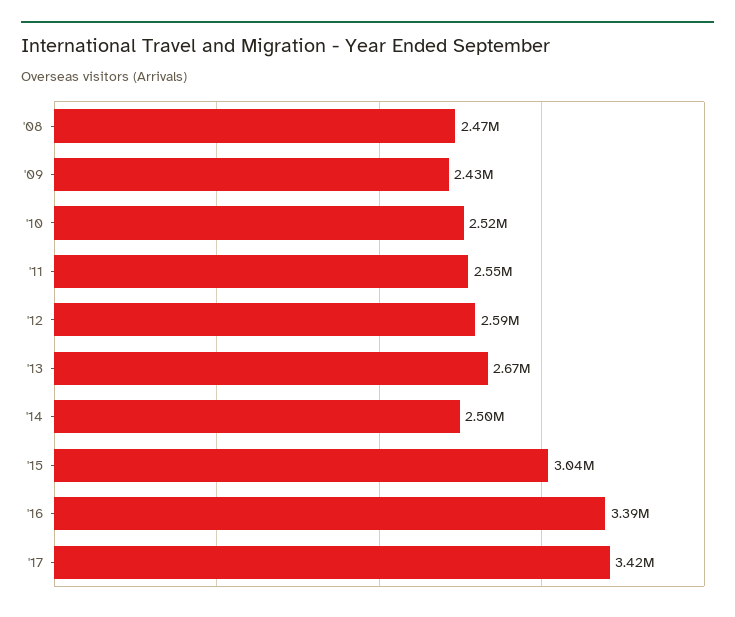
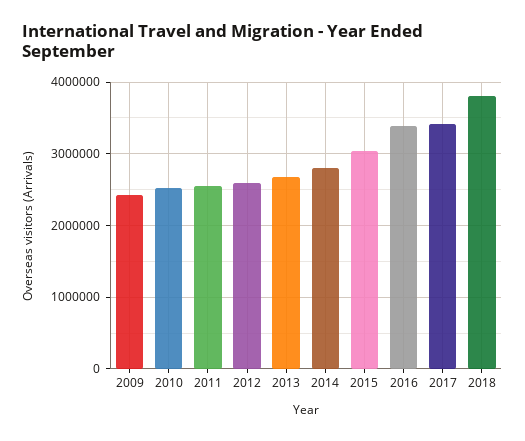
'08: 2470000 -> none
'14: 2500000 -> 2800000
2018: none -> 3800000

